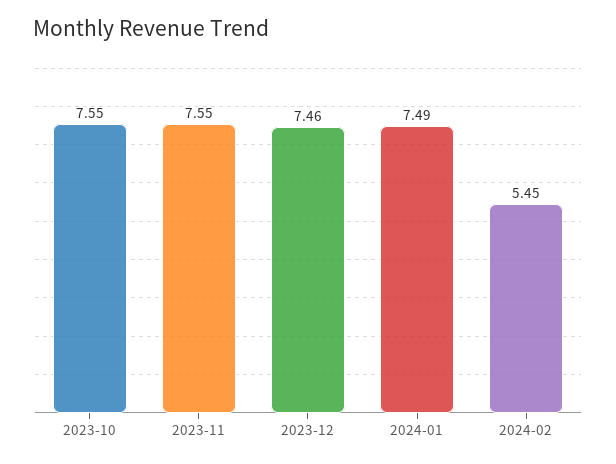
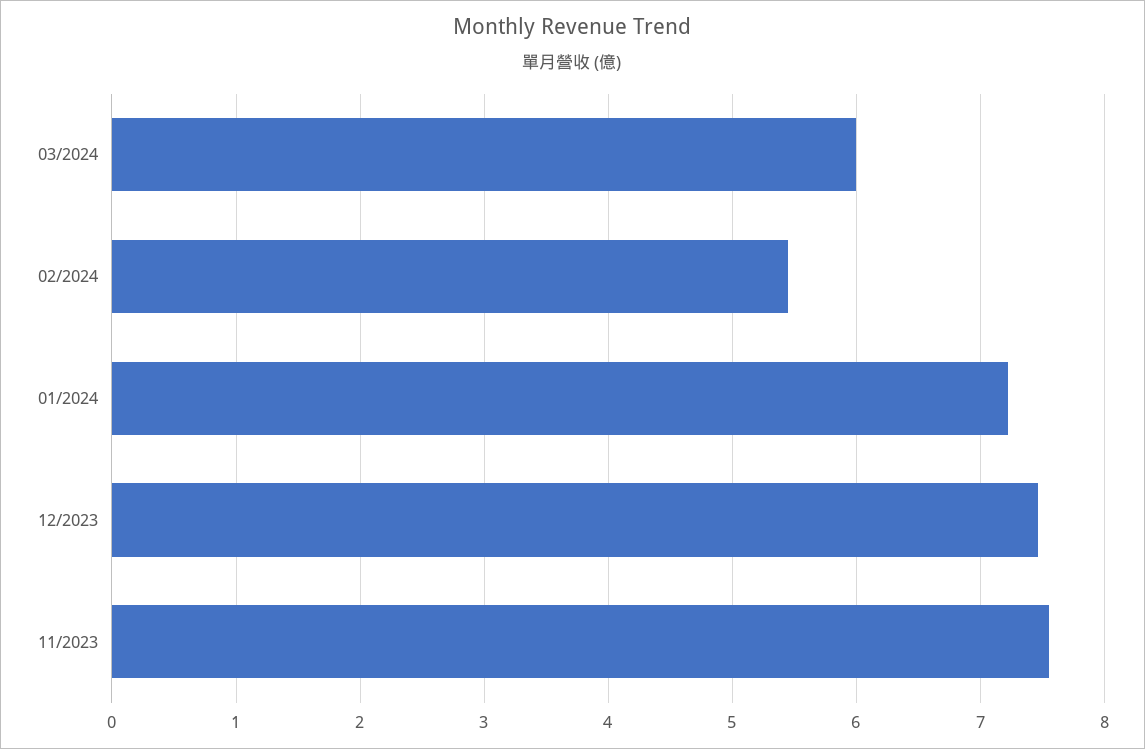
2023-10: 7.55 -> none
2024-01: 7.49 -> 7.2
03/2024: none -> 6

